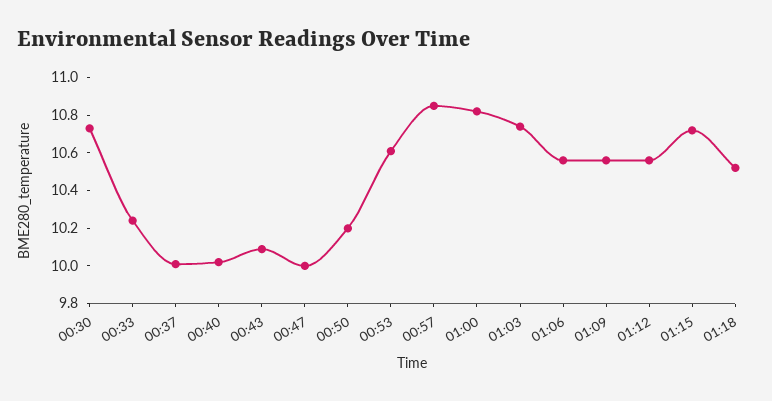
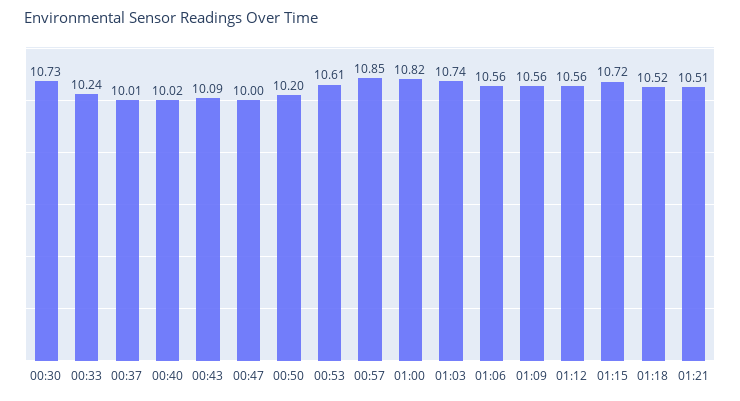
01:21: none -> 10.51

